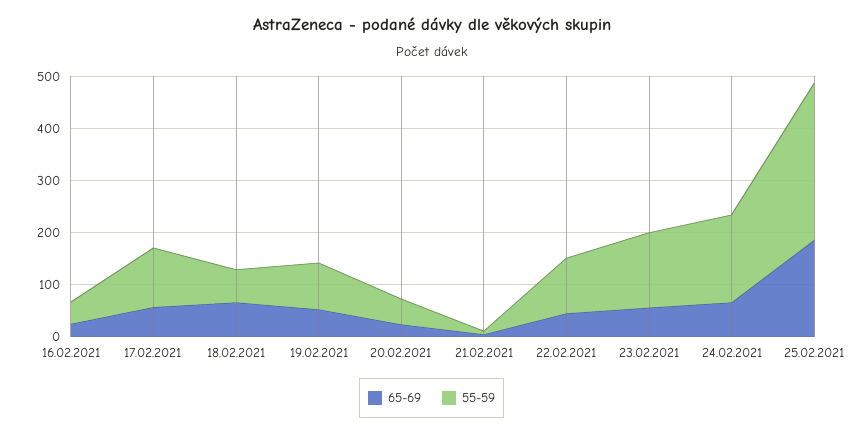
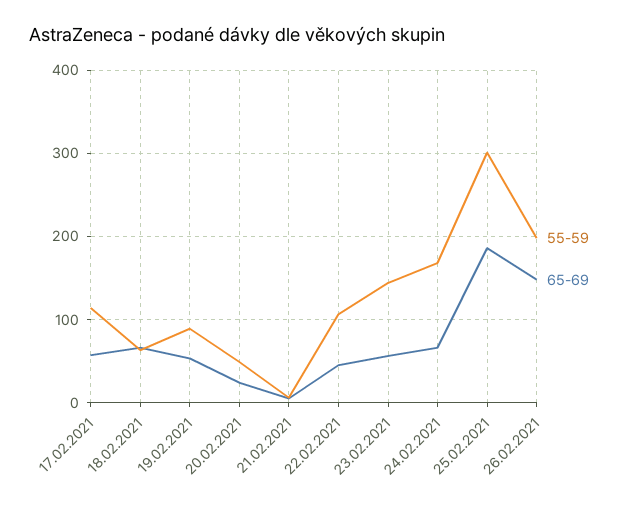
65-69, 16.02.2021: 20 -> none
55-59, 16.02.2021: 40 -> none
55-59, 26.02.2021: none -> 200
65-69, 26.02.2021: none -> 150

